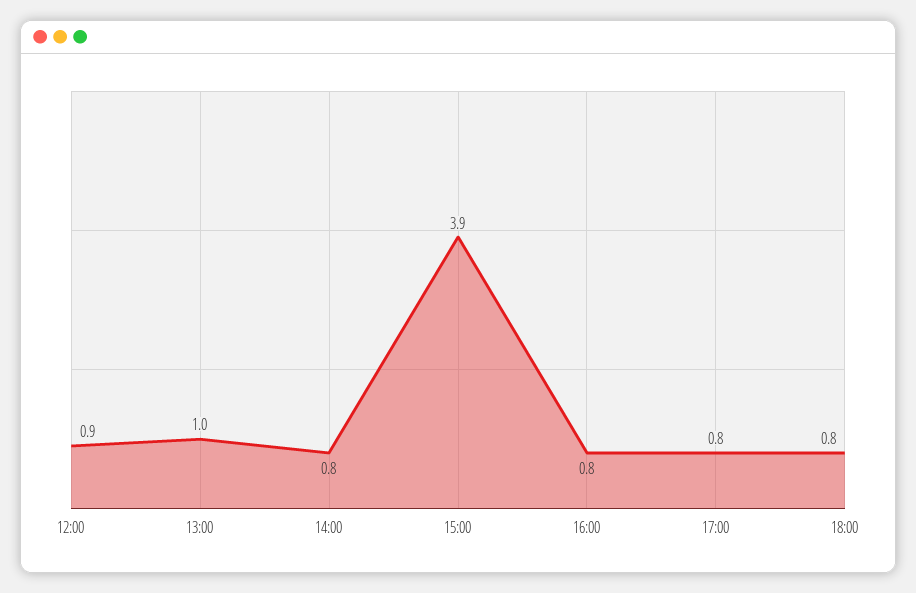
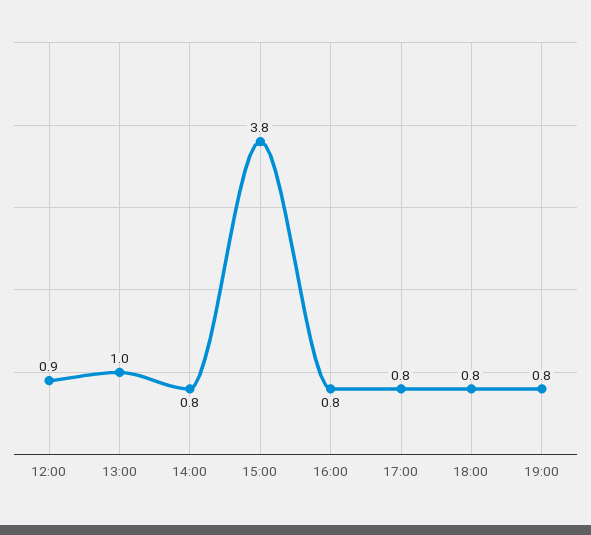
15:00: 3.9 -> 3.8
19:00: none -> 0.8

